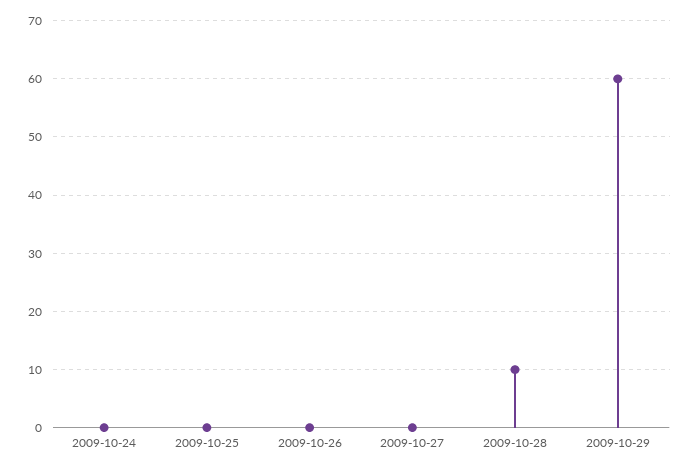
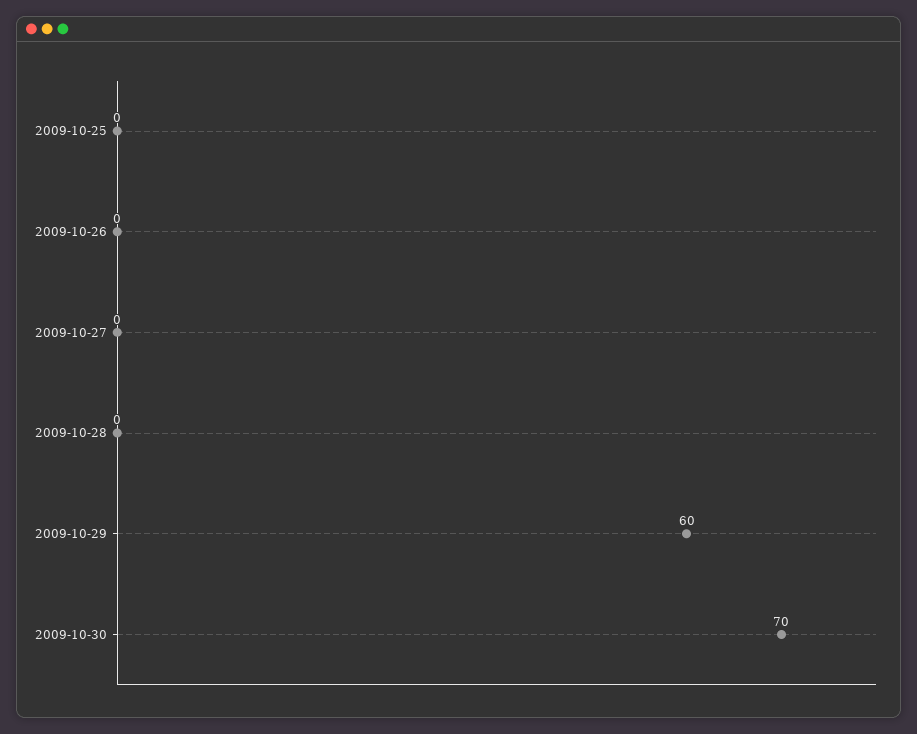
2009-10-24: 0 -> none
2009-10-28: 10 -> 0
2009-10-30: none -> 70

